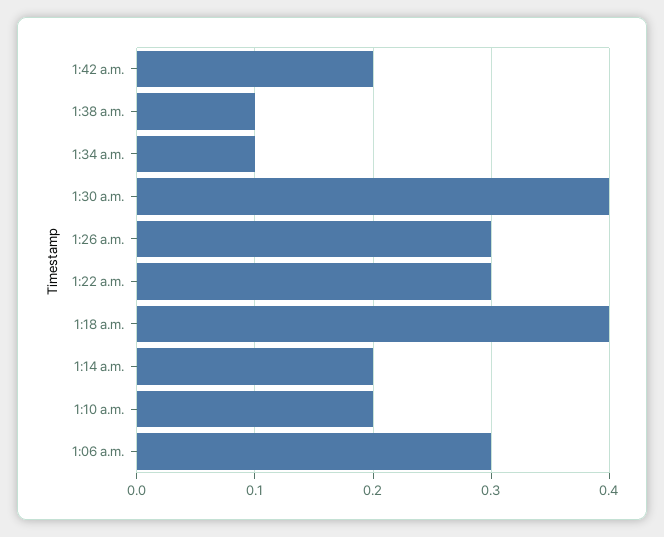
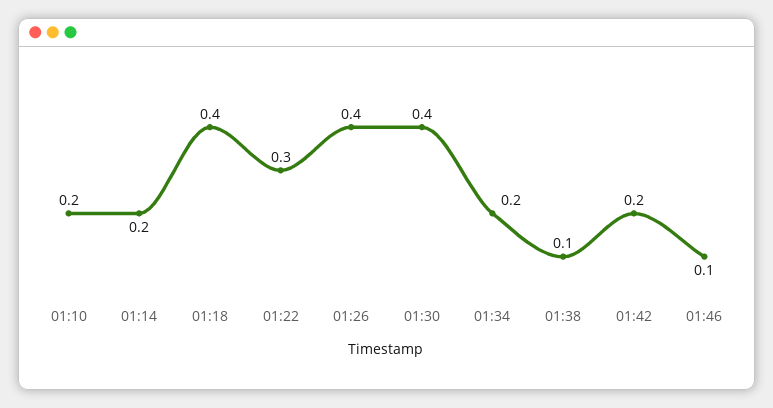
1:34 a.m.: 0.1 -> 0.2
1:26 a.m.: 0.3 -> 0.4
1:06 a.m.: 0.3 -> none
01:46: none -> 0.1

